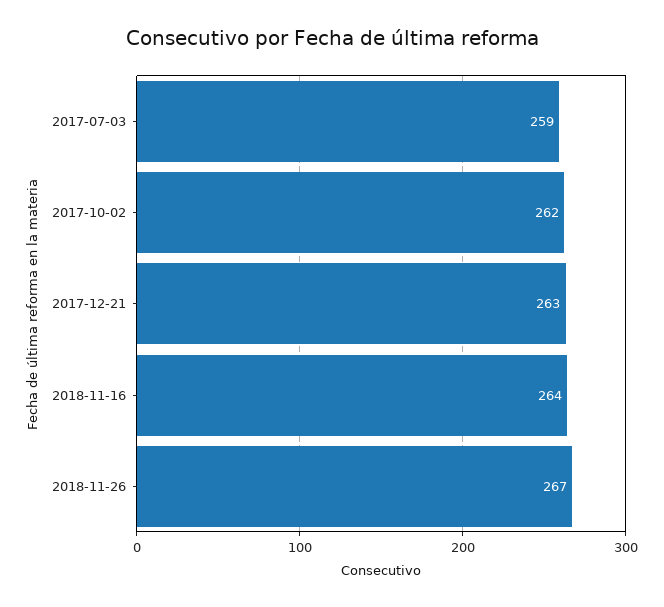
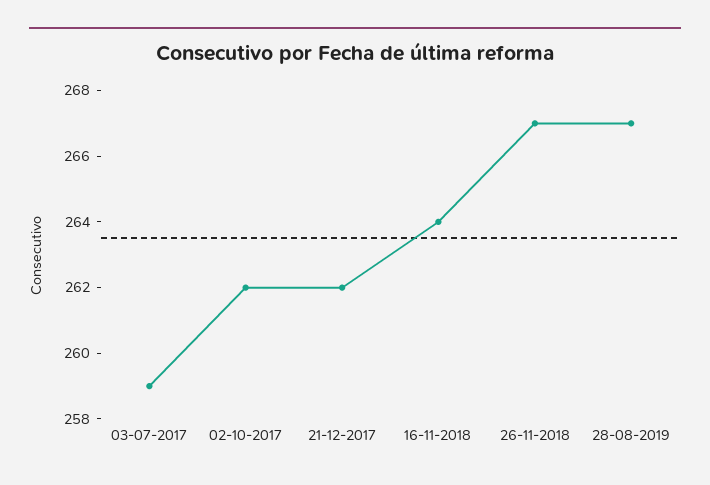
2017-12-21: 263 -> 262
28-08-2019: none -> 267

